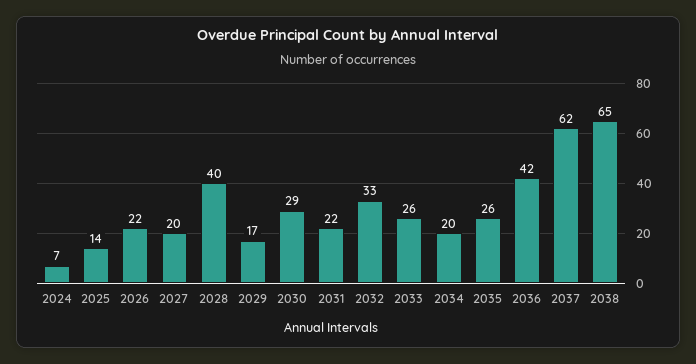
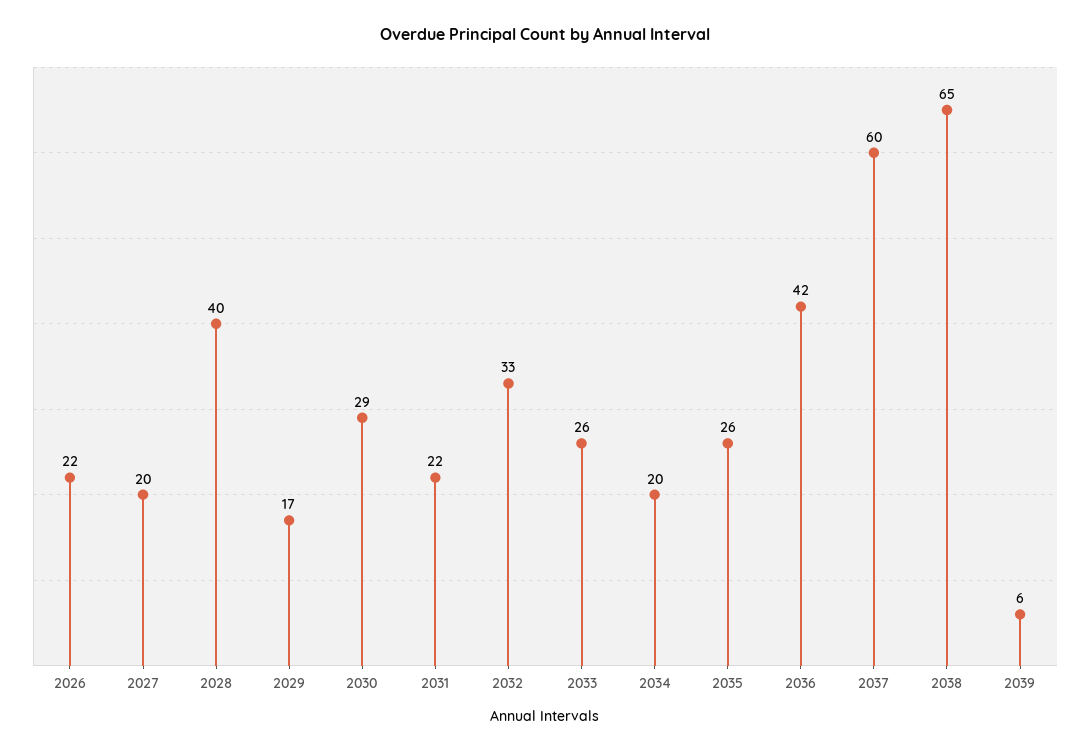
2024: 7 -> none
2025: 14 -> none
2037: 62 -> 60
2039: none -> 6

